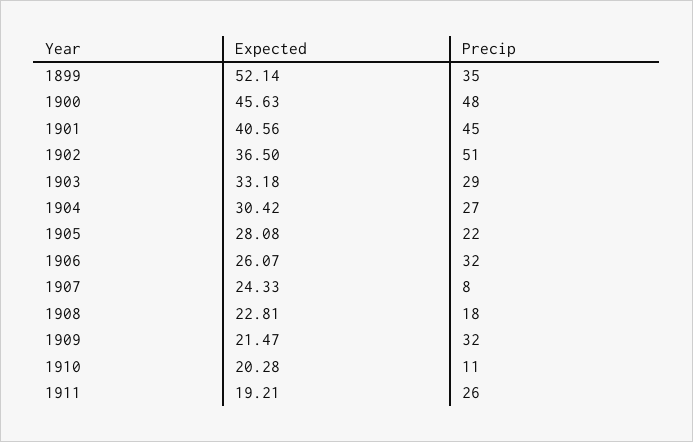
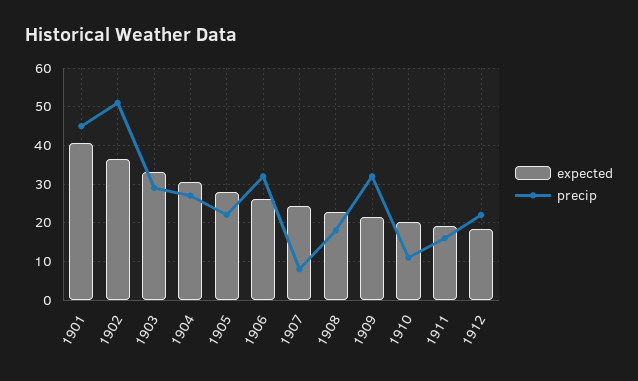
Expected, 1899: 52.14 -> none
Precip, 1899: 35 -> none
Expected, 1900: 45.63 -> none
Precip, 1900: 48 -> none
Precip, 1911: 26 -> 16
Expected, 1912: none -> 18
Precip, 1912: none -> 22

